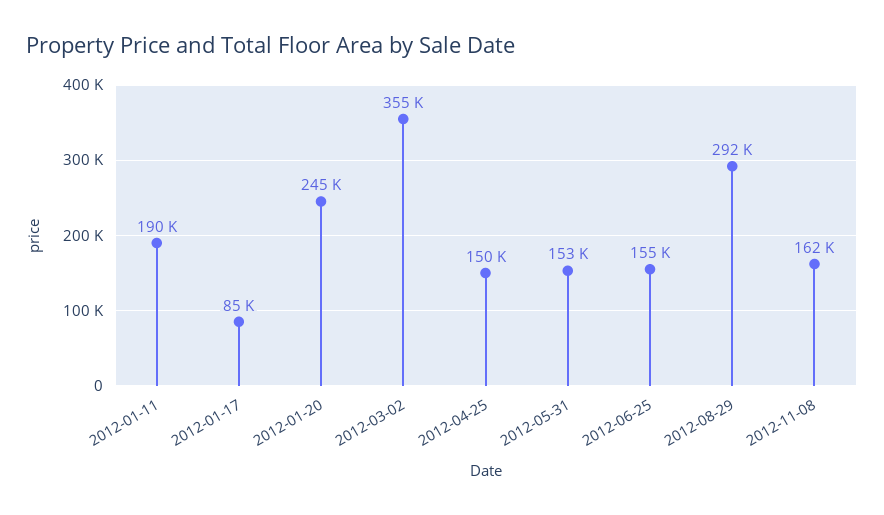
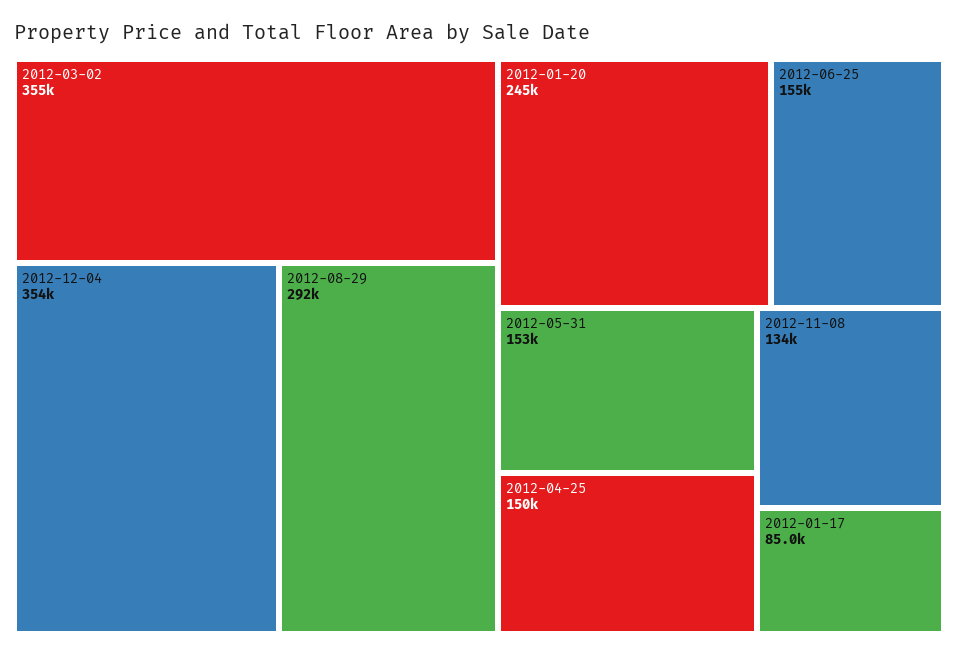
2012-01-11: 190000 -> none
2012-11-08: 162000 -> 134000
2012-12-04: none -> 354000

